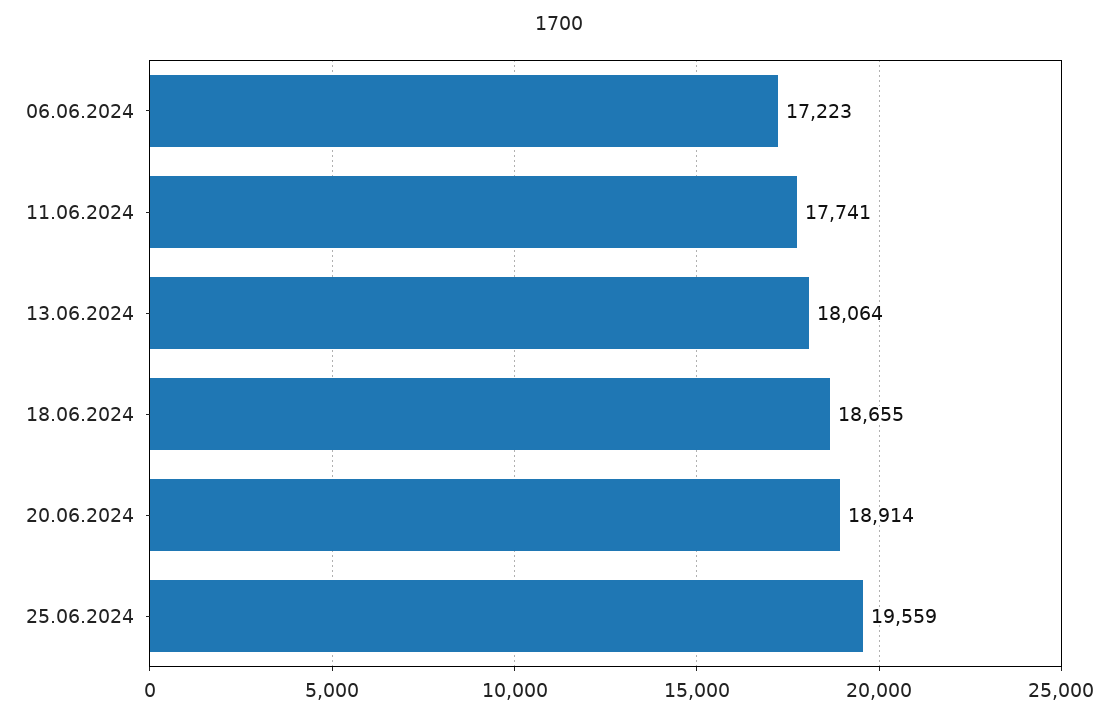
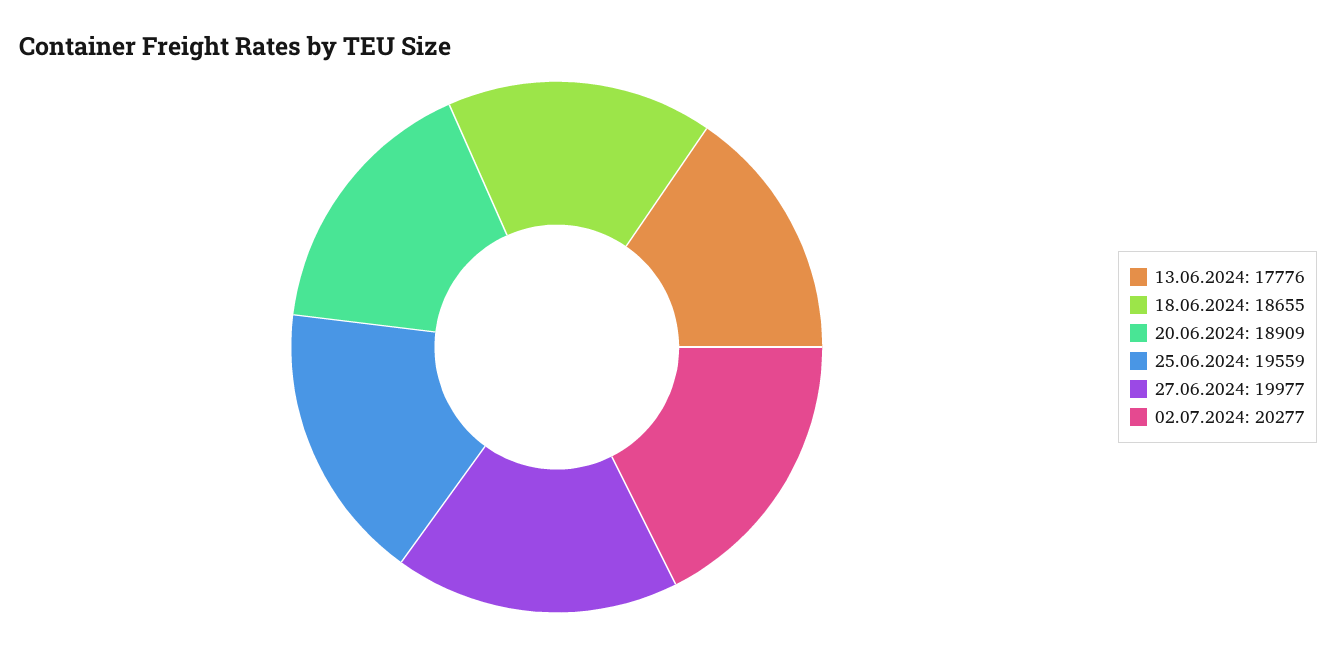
06.06.2024: 17223 -> none
11.06.2024: 17741 -> none
13.06.2024: 18064 -> 17776
20.06.2024: 18914 -> 18909
27.06.2024: none -> 19977
02.07.2024: none -> 20277

